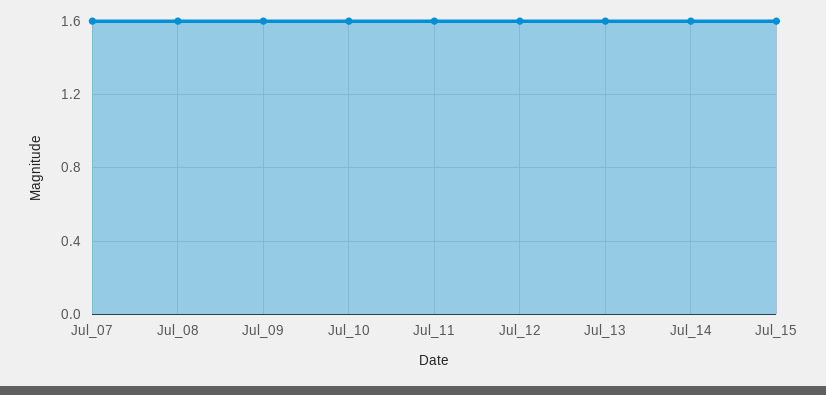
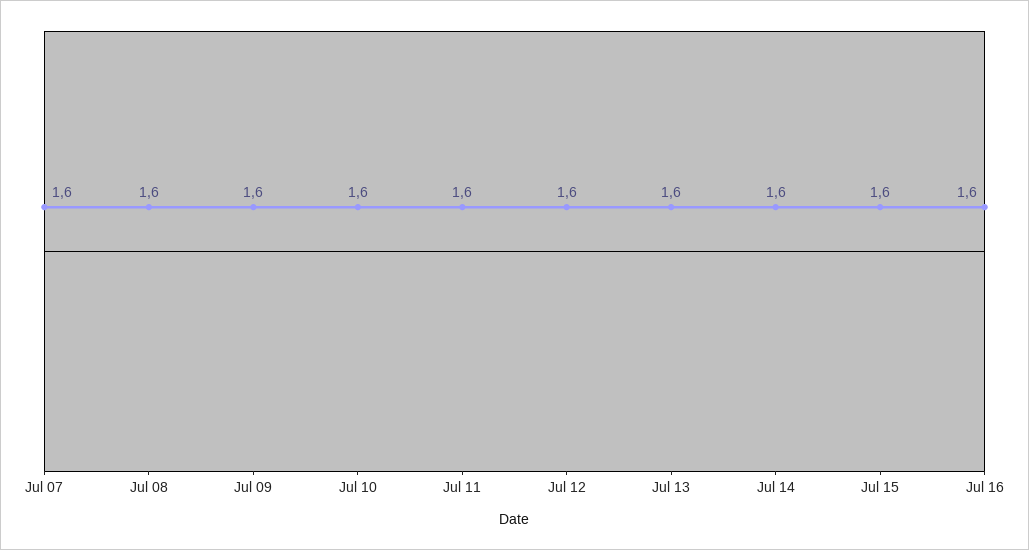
Jul 16: none -> 1.6

